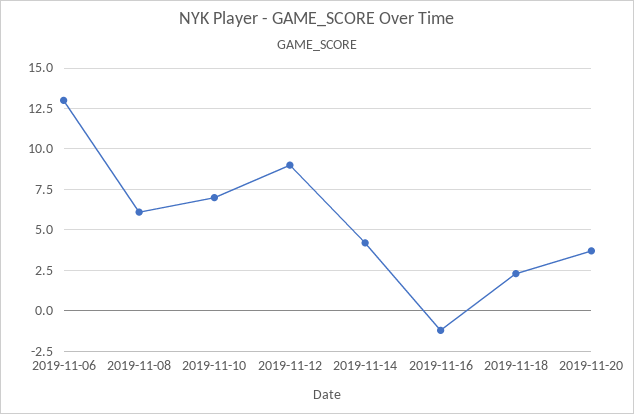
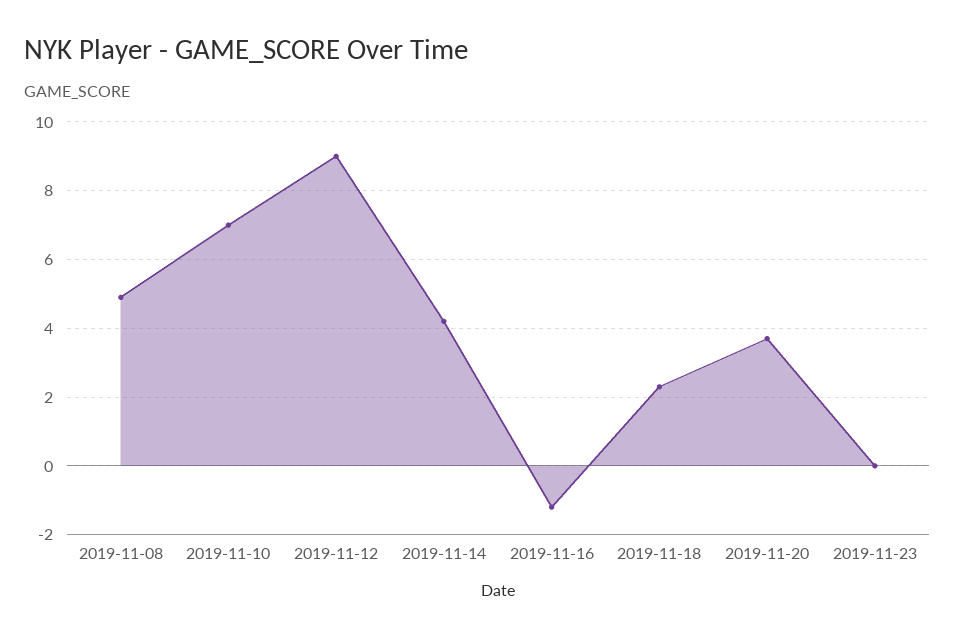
2019-11-06: 13 -> none
2019-11-08: 6 -> 5
2019-11-23: none -> 0

